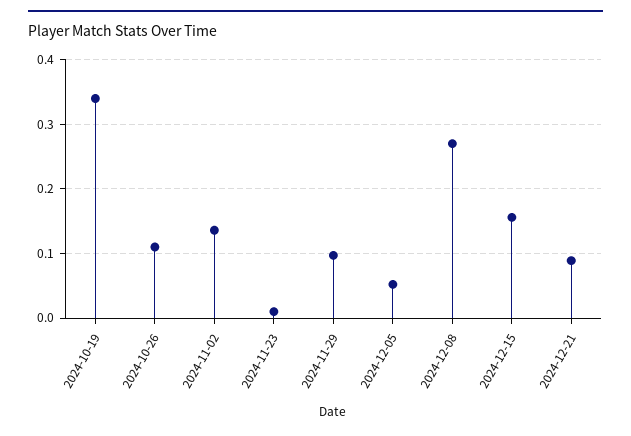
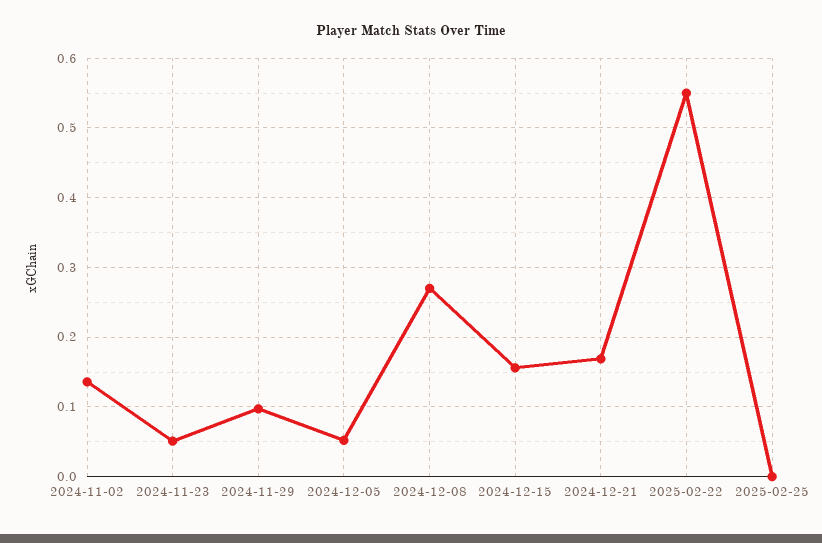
2024-10-19: 0.34 -> none
2024-10-26: 0.11 -> none
2024-11-23: 0.01 -> 0.05
2024-12-21: 0.09 -> 0.17
2025-02-22: none -> 0.55
2025-02-25: none -> 0

